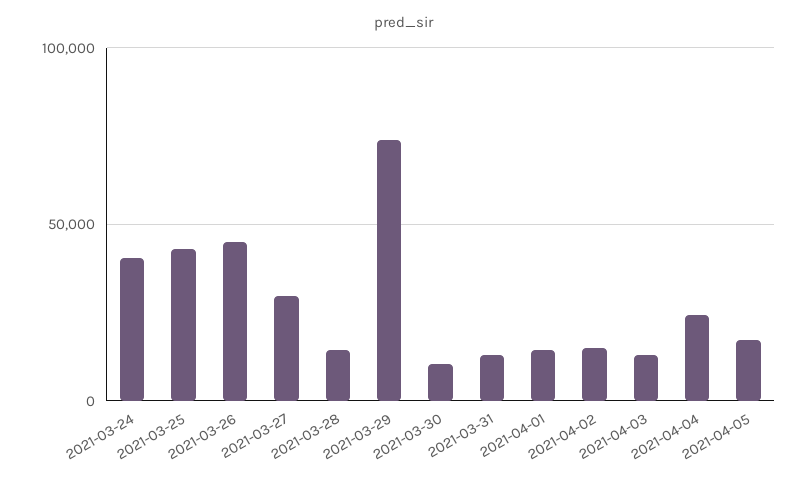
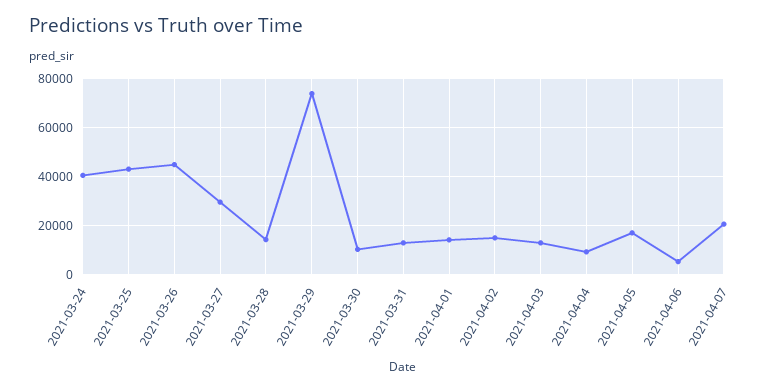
2021-04-04: 25000 -> 10000
2021-04-06: none -> 5000
2021-04-07: none -> 20000

